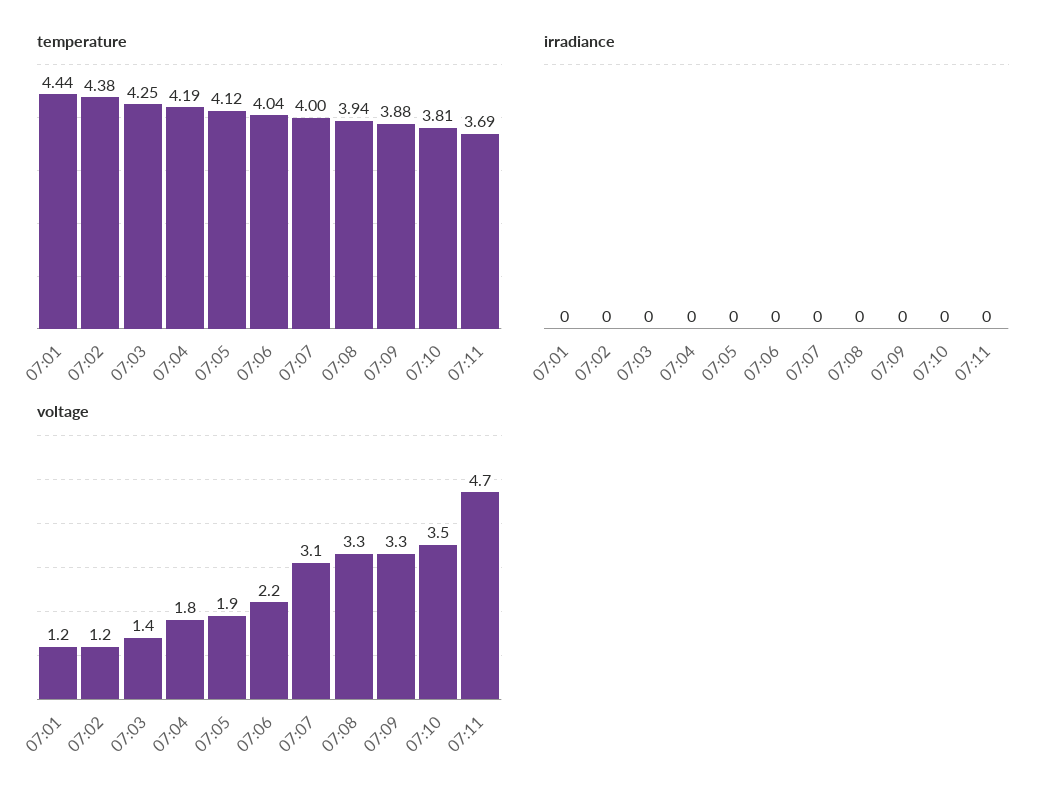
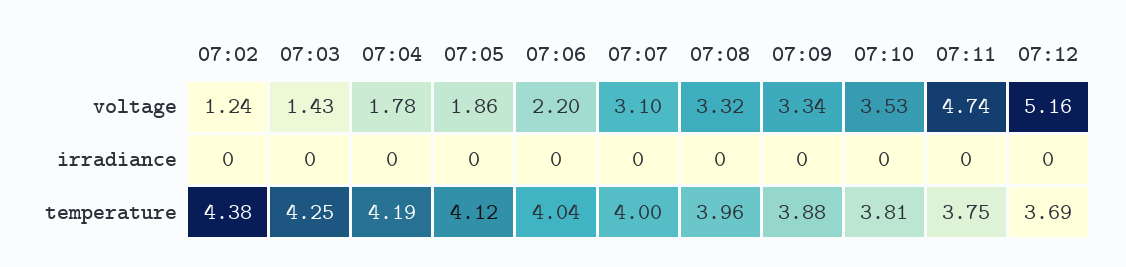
temperature, 07:01: 4.44 -> none
temperature, 07:08: 3.94 -> 3.96
temperature, 07:11: 3.69 -> 3.75
irradiance, 07:01: 0 -> none
voltage, 07:01: 1.2 -> none
voltage, 07:12: none -> 5.16
irradiance, 07:12: none -> 0
temperature, 07:12: none -> 3.69

